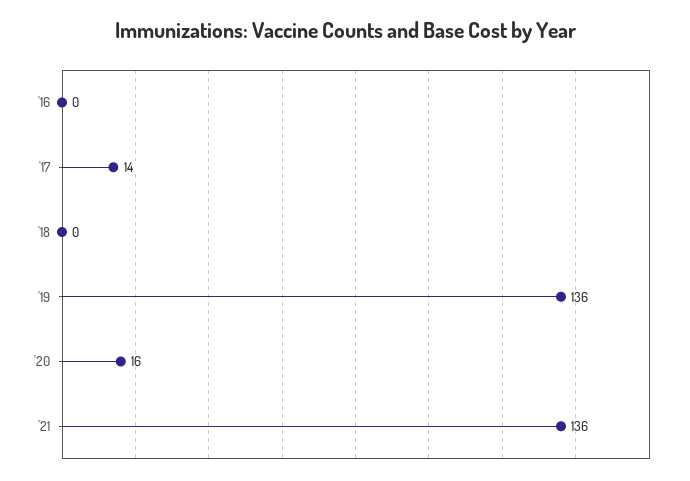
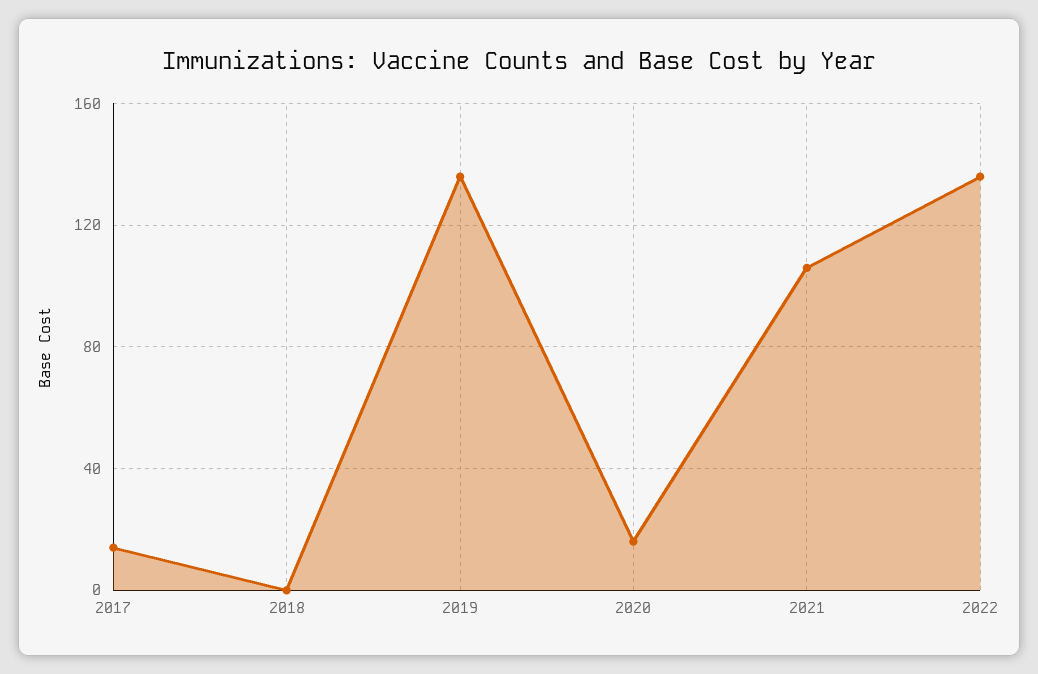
'16: 0 -> none
'21: 136 -> 105
2022: none -> 135

